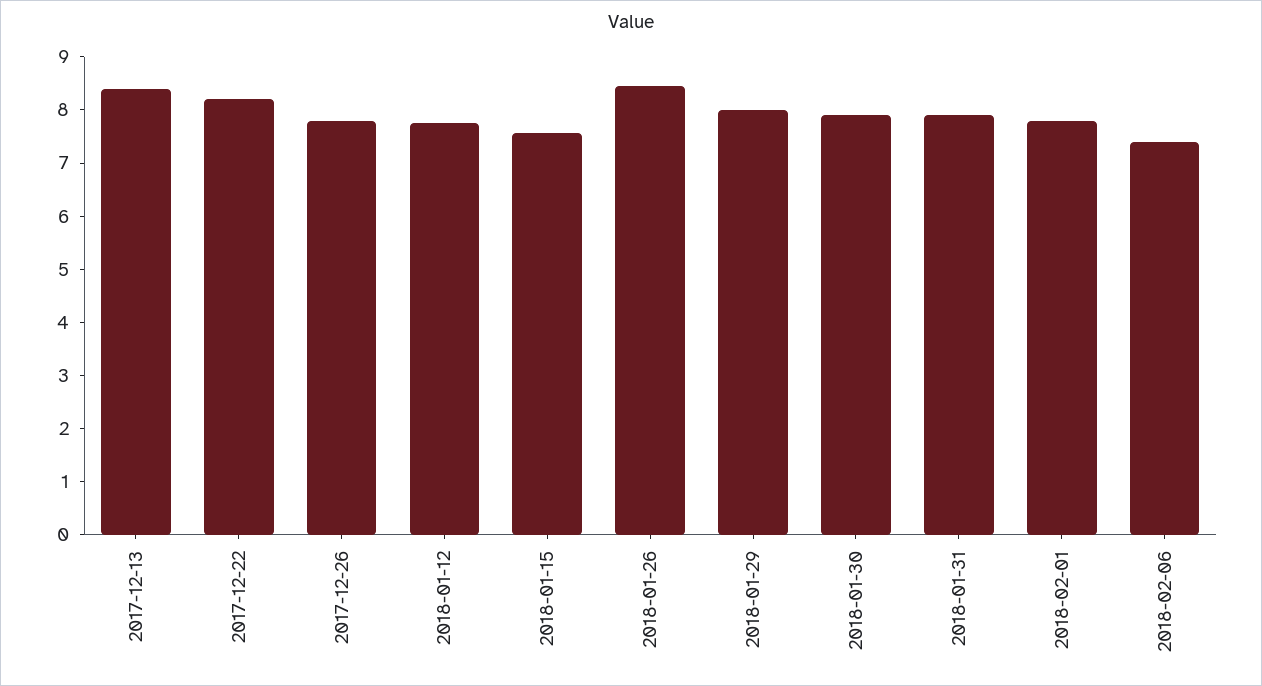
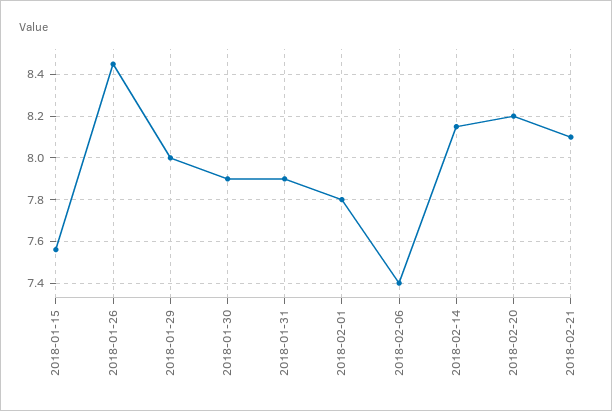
2017-12-13: 8.4 -> none
2017-12-22: 8.2 -> none
2017-12-26: 7.8 -> none
2018-01-12: 7.8 -> none
2018-02-14: none -> 8.15
2018-02-20: none -> 8.2
2018-02-21: none -> 8.1

